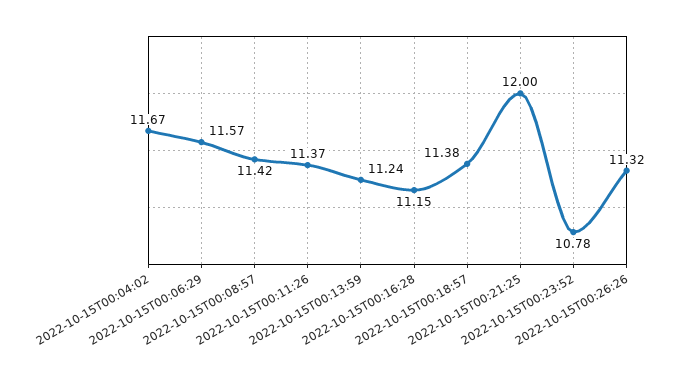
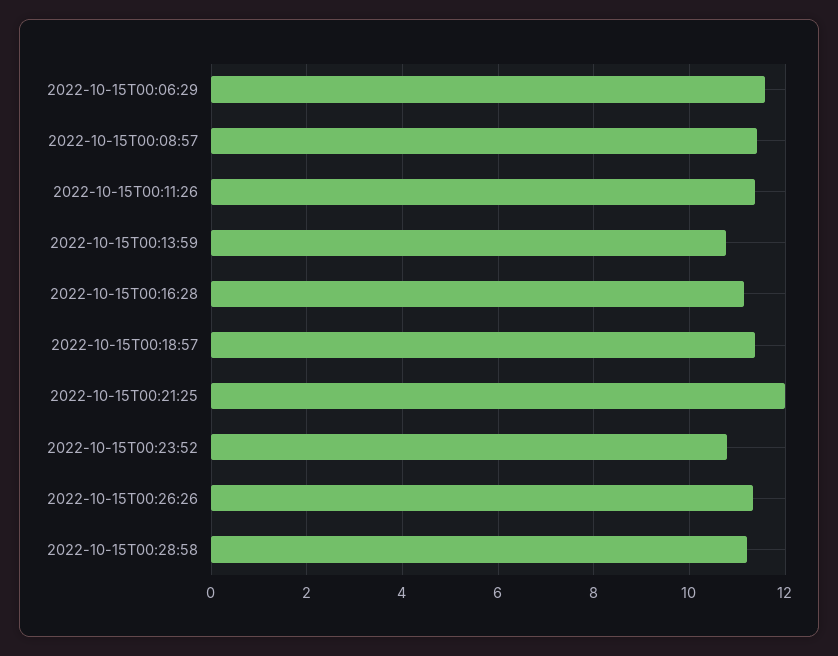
2022-10-15T00:04:02: 11.67 -> none
2022-10-15T00:13:59: 11.24 -> 10.8
2022-10-15T00:28:58: none -> 11.2

